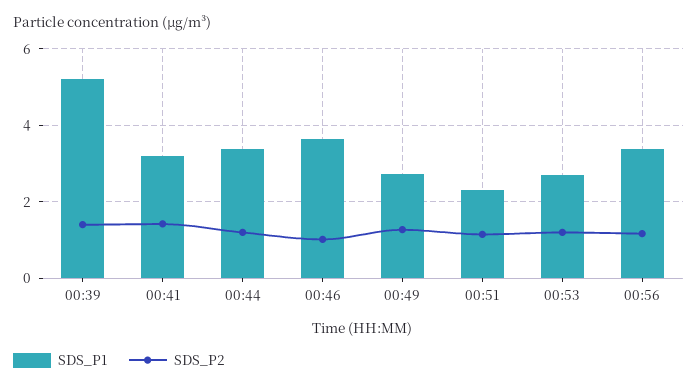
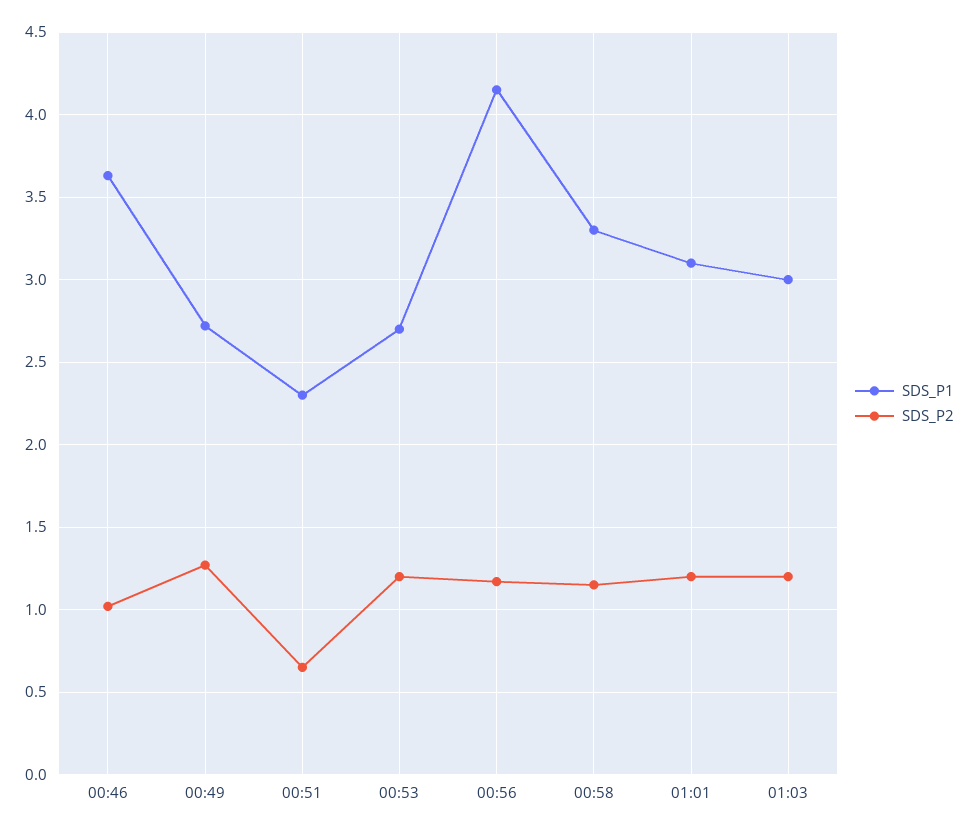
SDS_P1, 00:39: 5.2 -> none
SDS_P2, 00:39: 1.4 -> none
SDS_P1, 00:41: 3.2 -> none
SDS_P2, 00:41: 1.4 -> none
SDS_P1, 00:44: 3.4 -> none
SDS_P2, 00:44: 1.2 -> none
SDS_P2, 00:51: 1.2 -> 0.65
SDS_P1, 00:56: 3.4 -> 4.15
SDS_P1, 00:58: none -> 3.3
SDS_P2, 00:58: none -> 1.15
SDS_P1, 01:01: none -> 3.1
SDS_P2, 01:01: none -> 1.2
SDS_P1, 01:03: none -> 3
SDS_P2, 01:03: none -> 1.2

